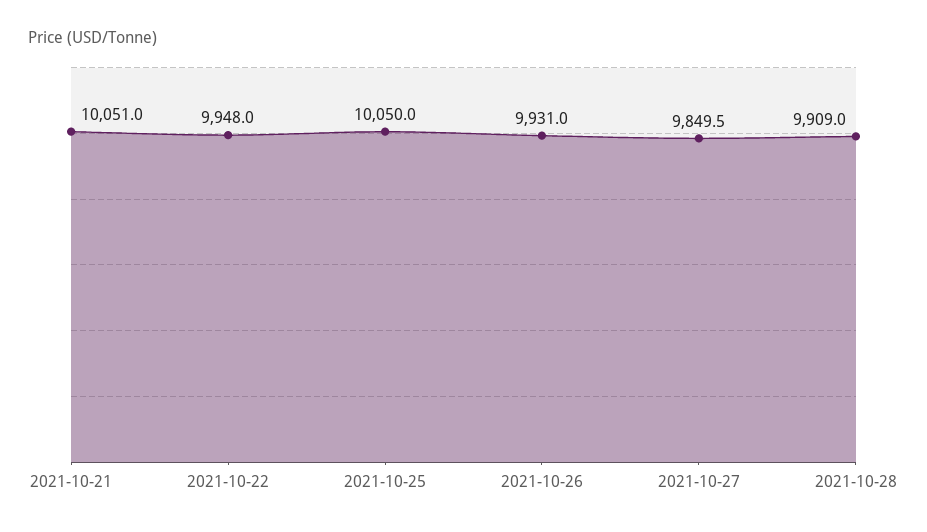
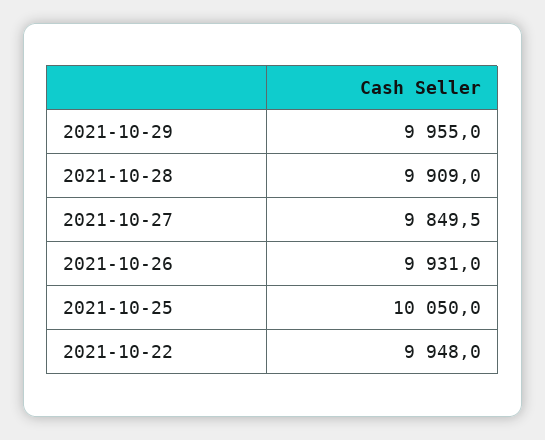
2021-10-21: 10051 -> none
2021-10-29: none -> 9955

